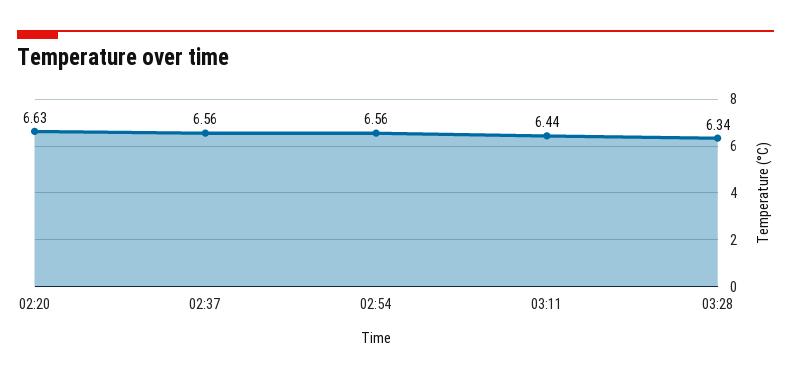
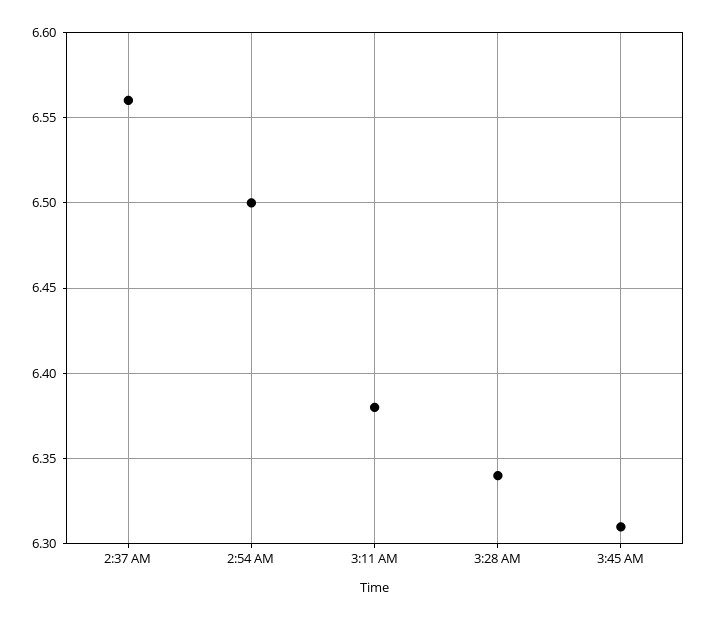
02:20: 6.63 -> none
02:54: 6.56 -> 6.5
03:11: 6.44 -> 6.38
3:45 AM: none -> 6.31

